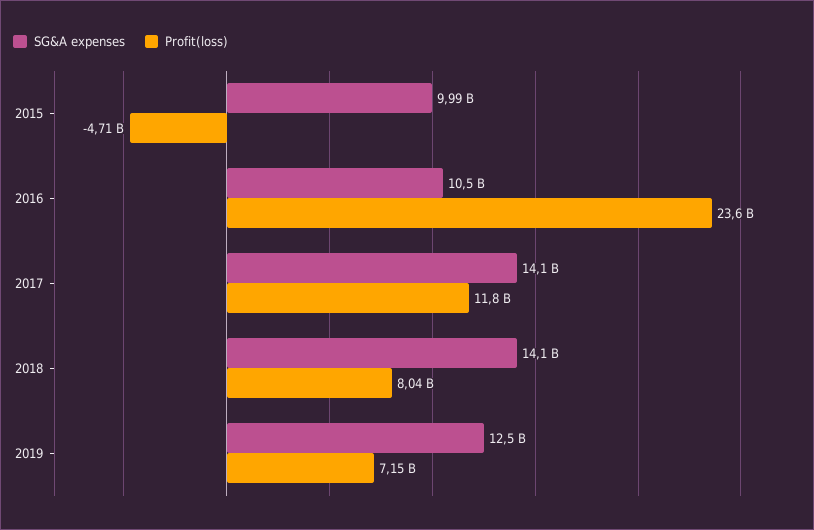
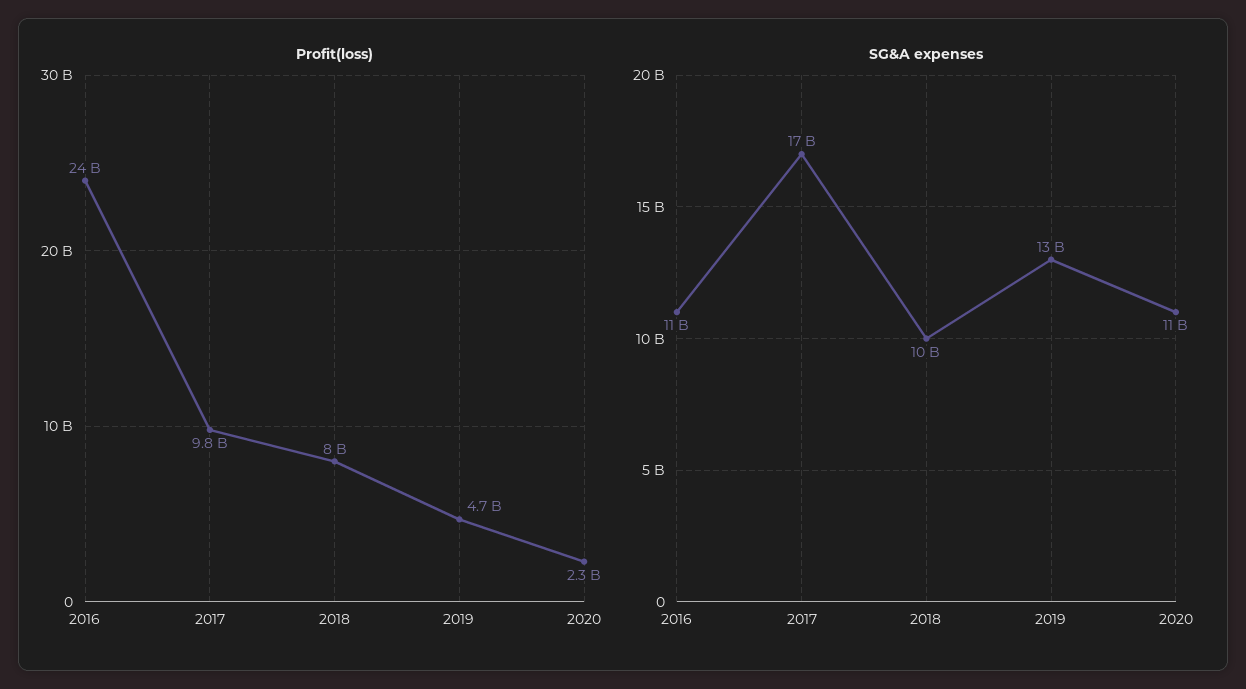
SG&A expenses, 2015: 9990000000 -> none
Profit(loss), 2015: -4710000000 -> none
SG&A expenses, 2017: 14100000000 -> 17000000000
Profit(loss), 2017: 11800000000 -> 9800000000
SG&A expenses, 2018: 14100000000 -> 10000000000
Profit(loss), 2019: 7150000000 -> 4700000000
Profit(loss), 2020: none -> 2300000000
SG&A expenses, 2020: none -> 11000000000

